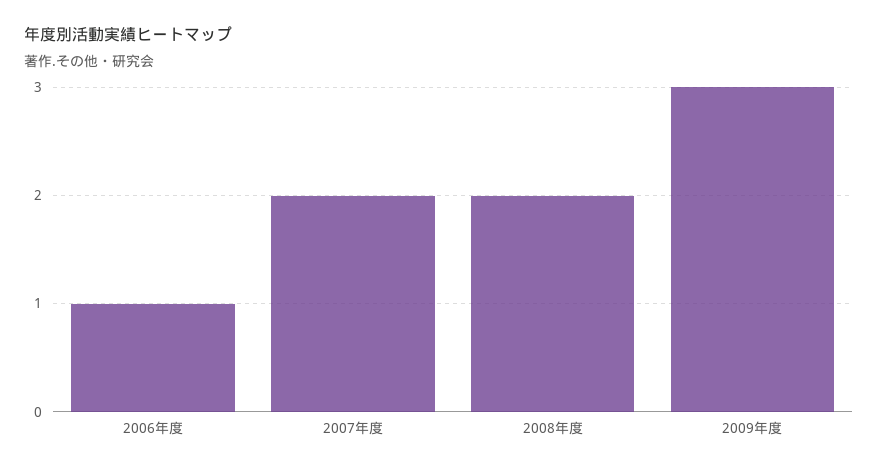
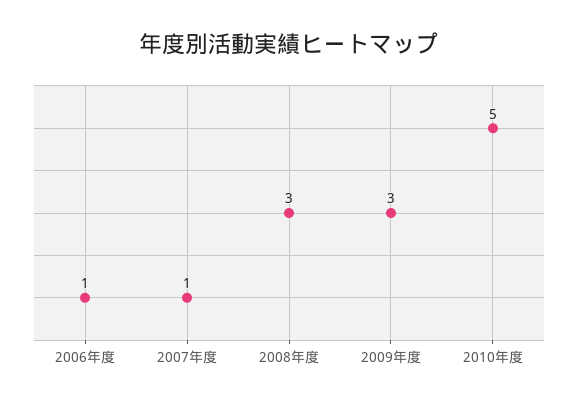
2007年度: 2 -> 1
2008年度: 2 -> 3
2010年度: none -> 5

